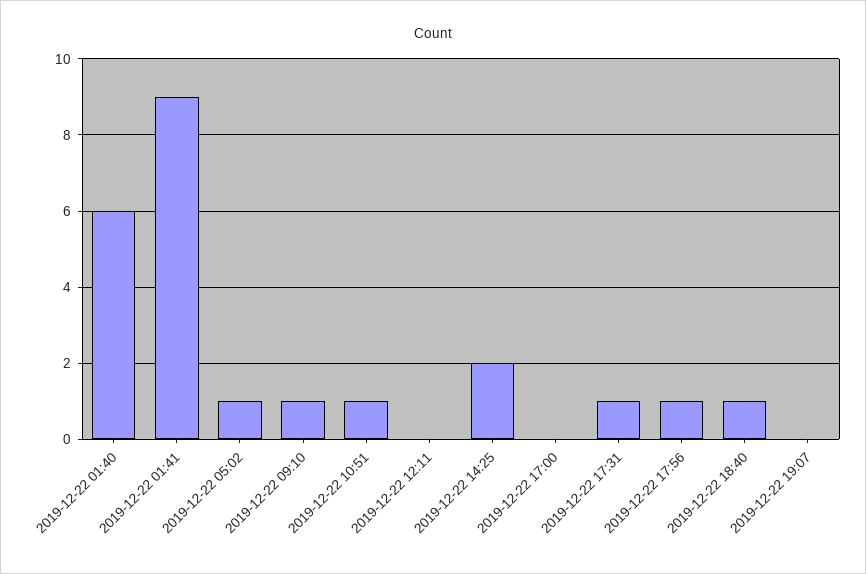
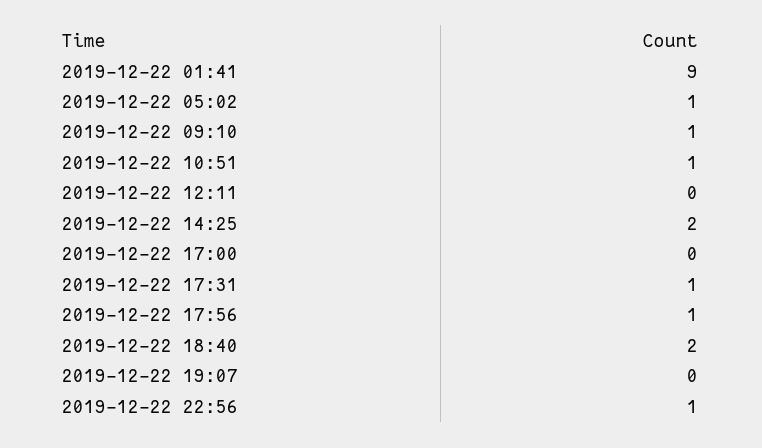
2019-12-22 01:40: 6 -> none
2019-12-22 18:40: 1 -> 2
2019-12-22 22:56: none -> 1

